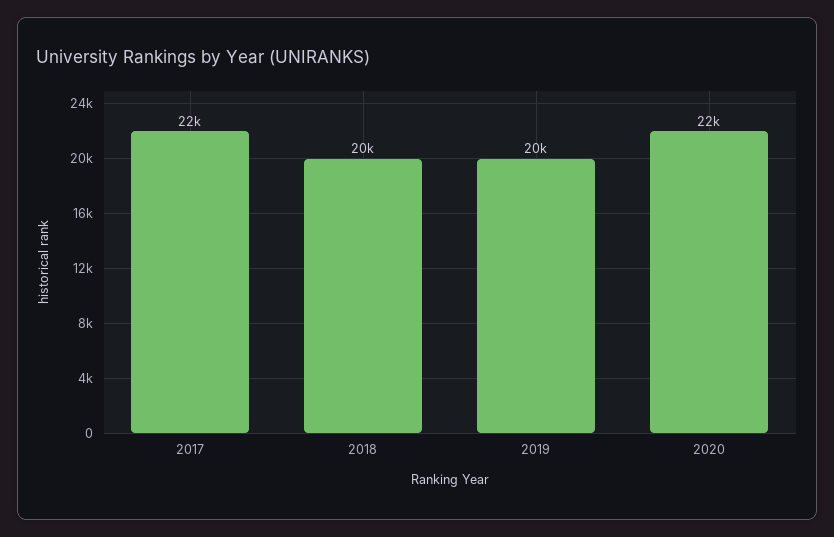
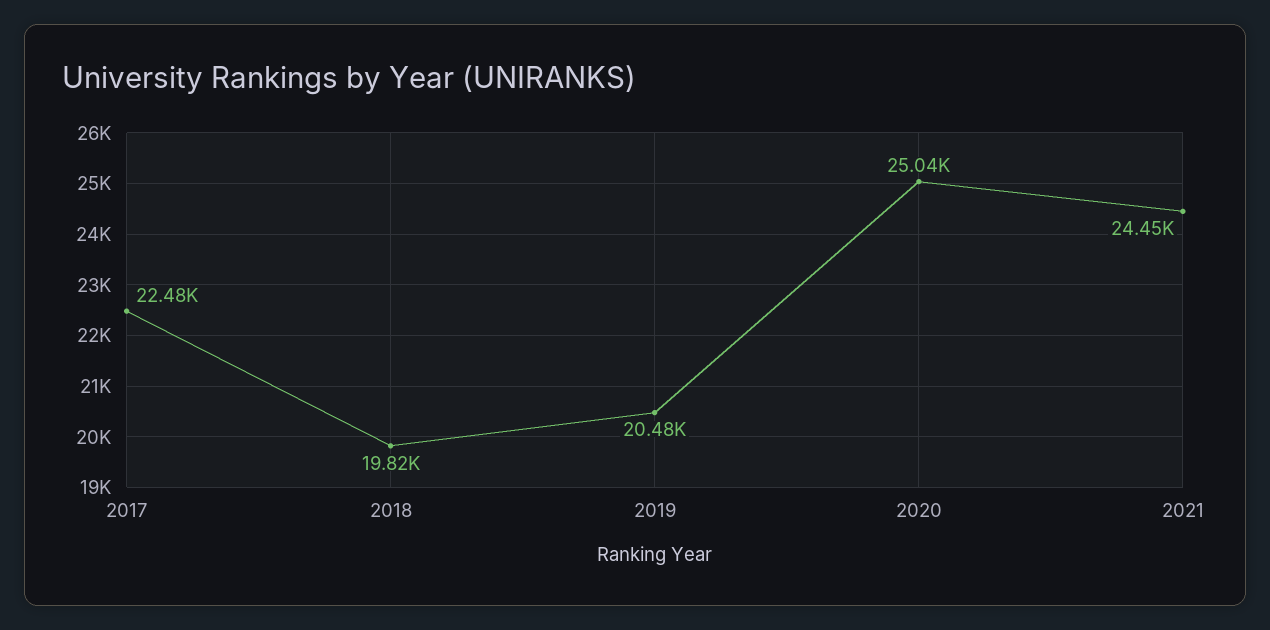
2020: 22000 -> 25040
2021: none -> 24450

